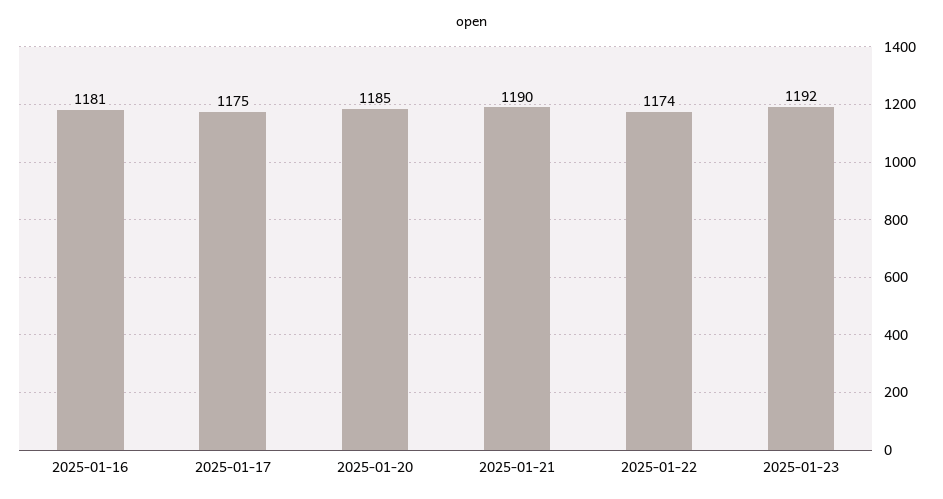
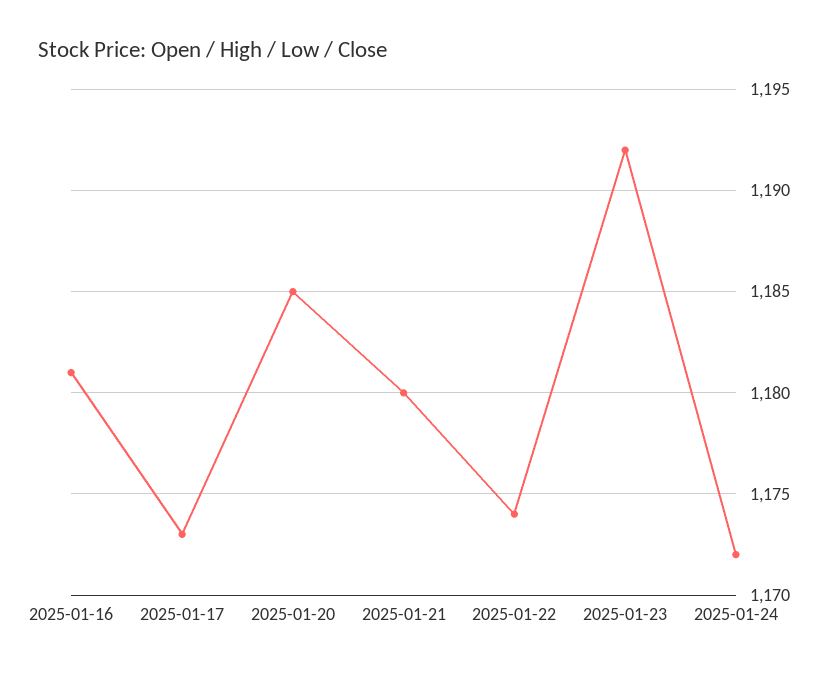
2025-01-17: 1175 -> 1173
2025-01-21: 1190 -> 1180
2025-01-24: none -> 1172

